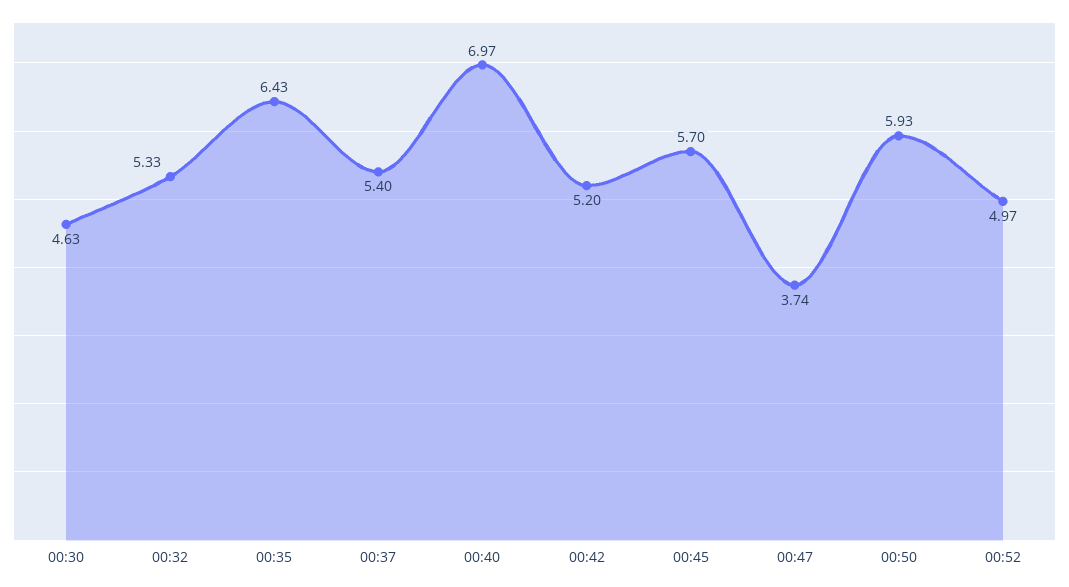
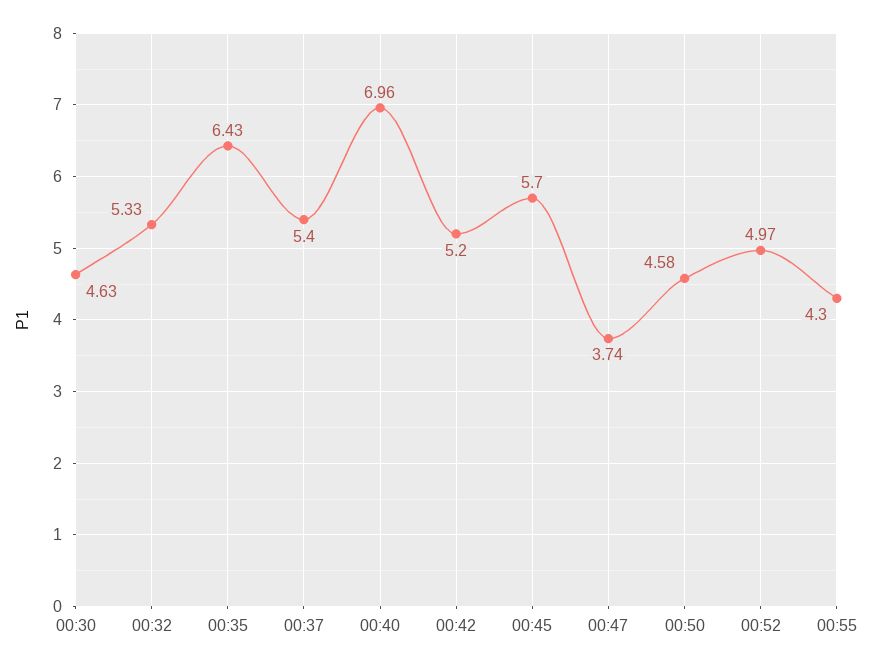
00:40: 6.97 -> 6.96
00:50: 5.93 -> 4.58
00:55: none -> 4.3

